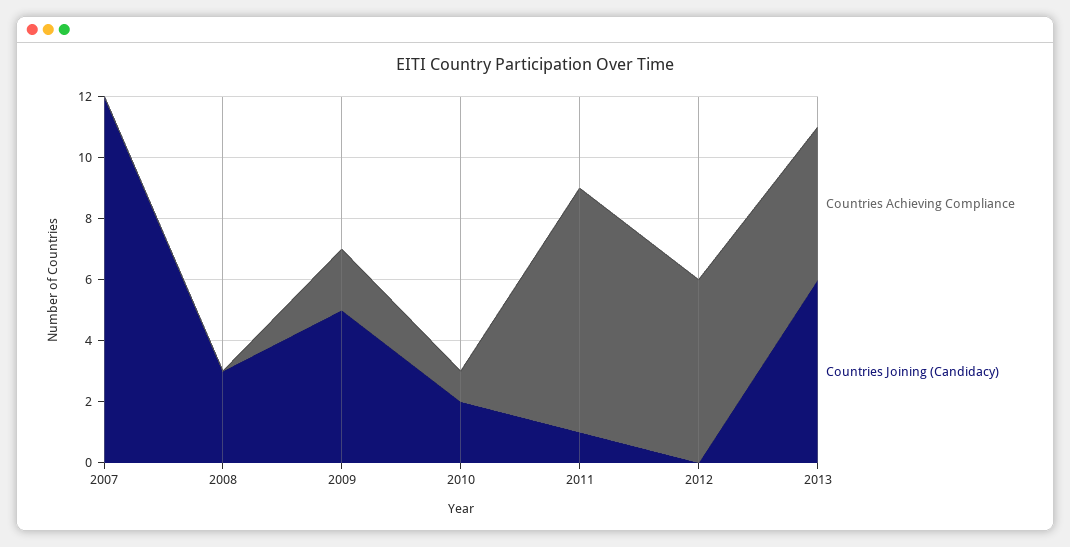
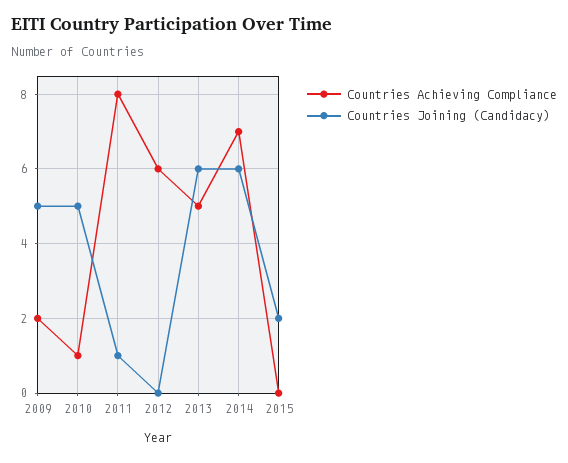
Countries Achieving Compliance, 2007: 0 -> none
Countries Joining (Candidacy), 2007: 12 -> none
Countries Achieving Compliance, 2008: 0 -> none
Countries Joining (Candidacy), 2008: 3 -> none
Countries Joining (Candidacy), 2010: 2 -> 5
Countries Achieving Compliance, 2014: none -> 7
Countries Joining (Candidacy), 2014: none -> 6
Countries Achieving Compliance, 2015: none -> 0
Countries Joining (Candidacy), 2015: none -> 2

